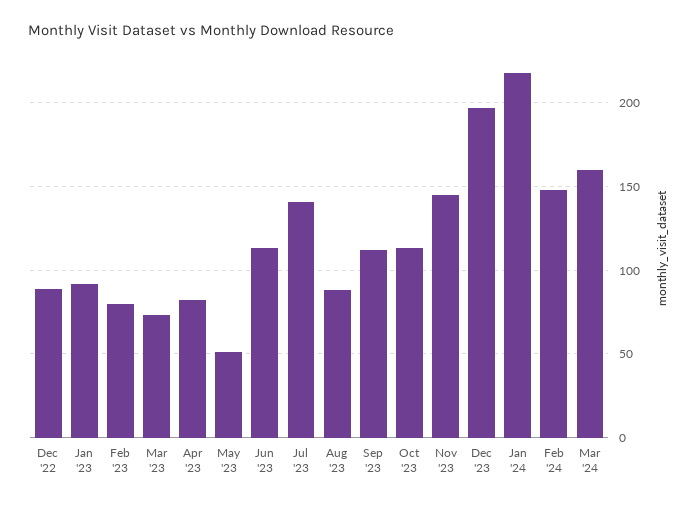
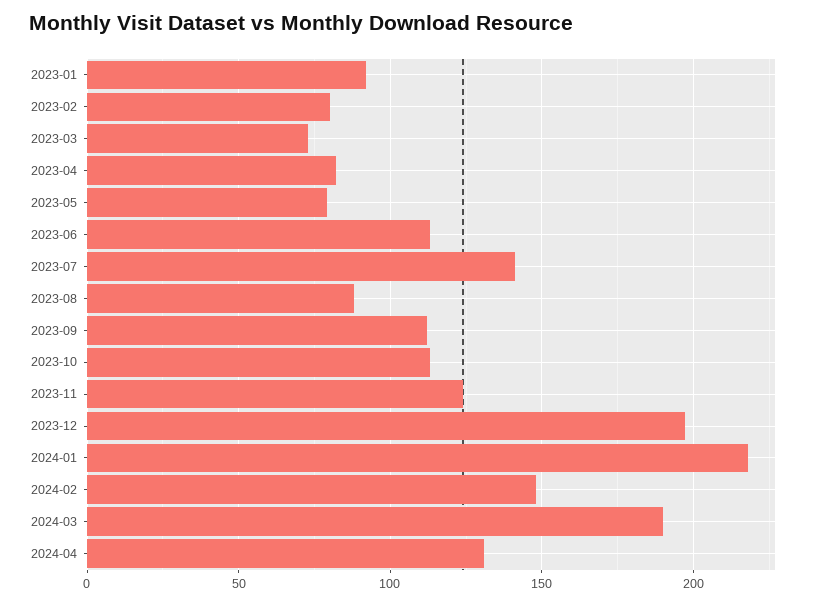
Dec '22: 90 -> none
May '23: 50 -> 80
Nov '23: 145 -> 125
Mar '24: 160 -> 190
2024-04: none -> 130

